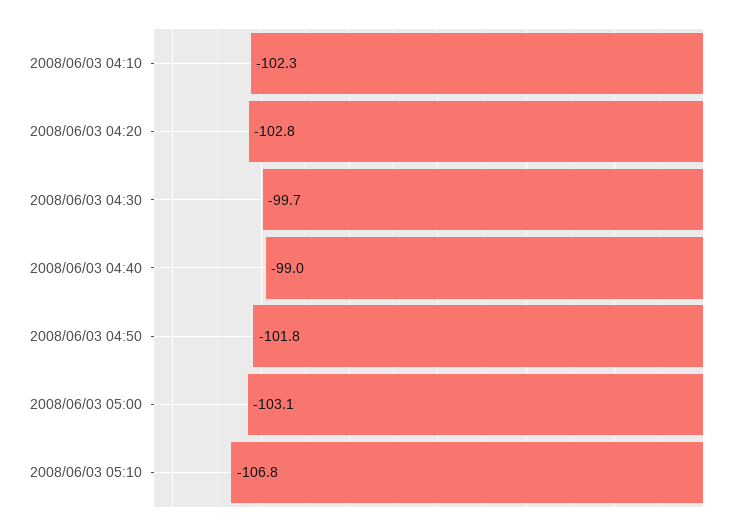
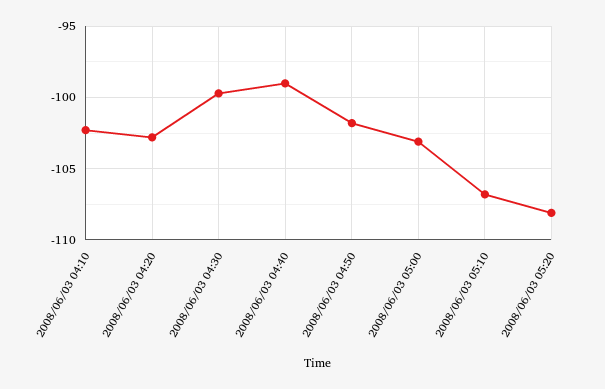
2008/06/03 05:20: none -> -108

